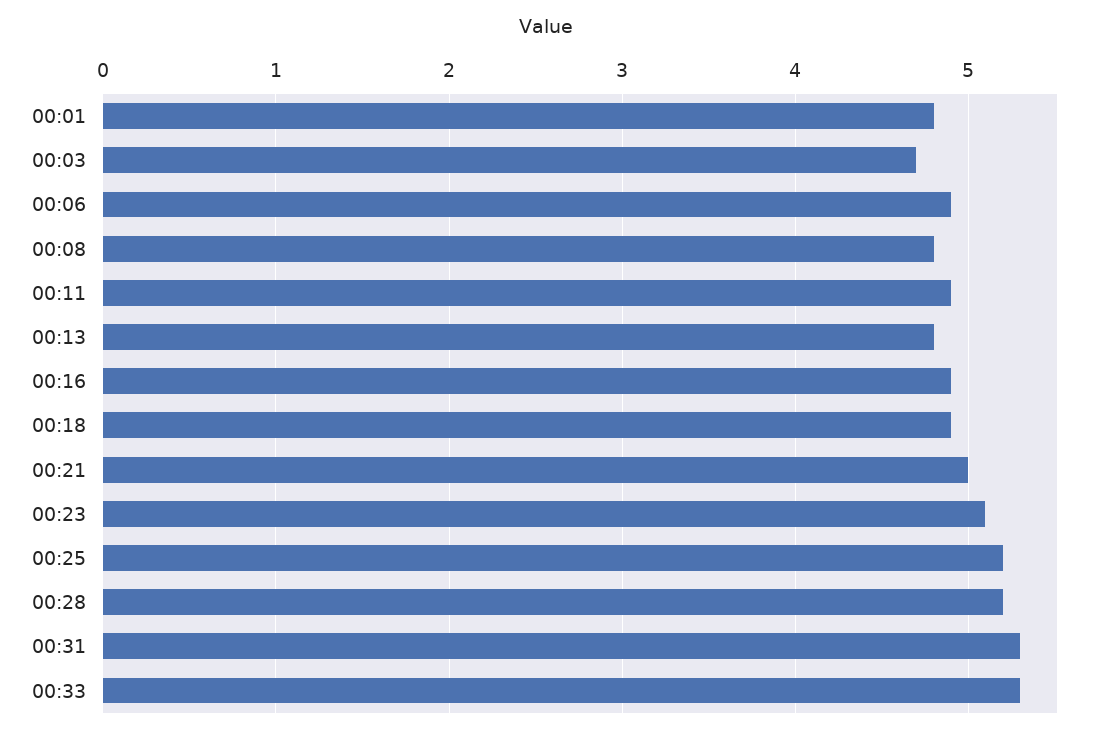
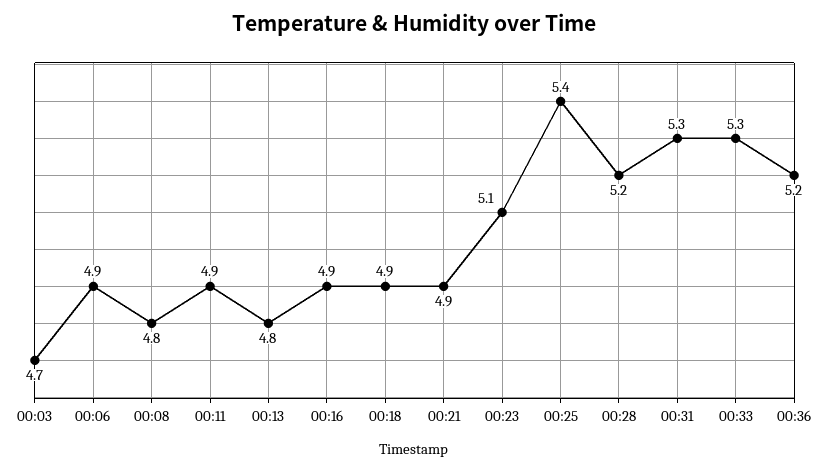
00:01: 4.8 -> none
00:21: 5 -> 4.9
00:25: 5.2 -> 5.4
00:36: none -> 5.2

